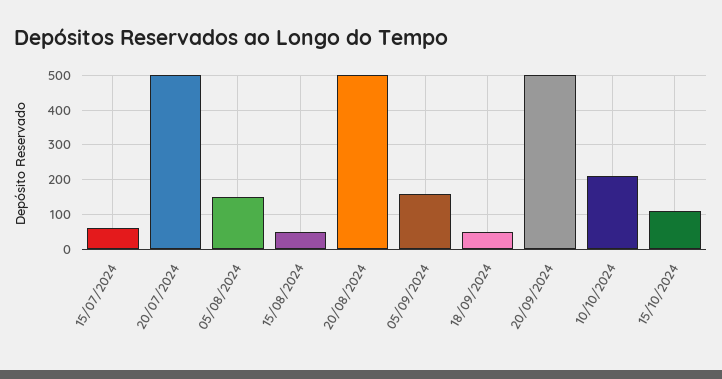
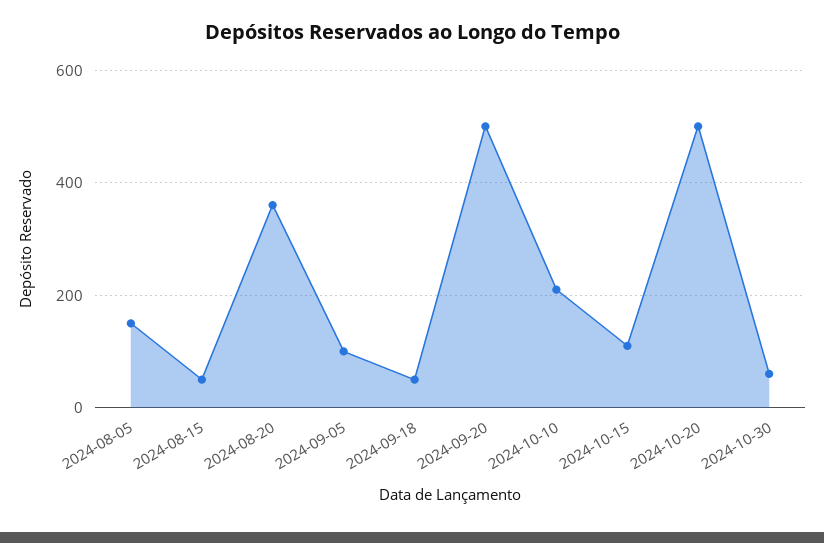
15/07/2024: 60 -> none
20/07/2024: 500 -> none
20/08/2024: 500 -> 360
05/09/2024: 160 -> 100
2024-10-20: none -> 500
2024-10-30: none -> 60

